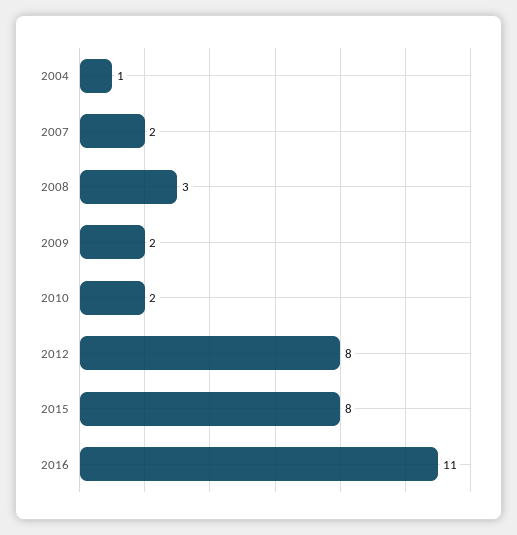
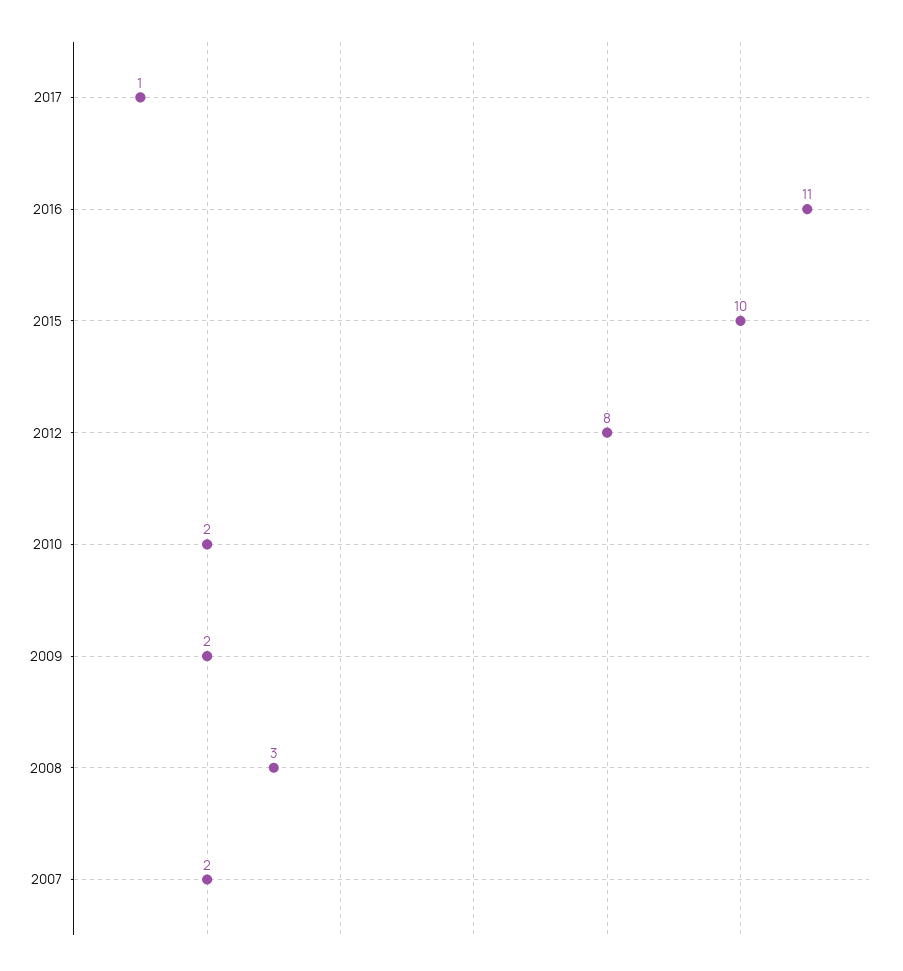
2004: 1 -> none
2015: 8 -> 10
2017: none -> 1

